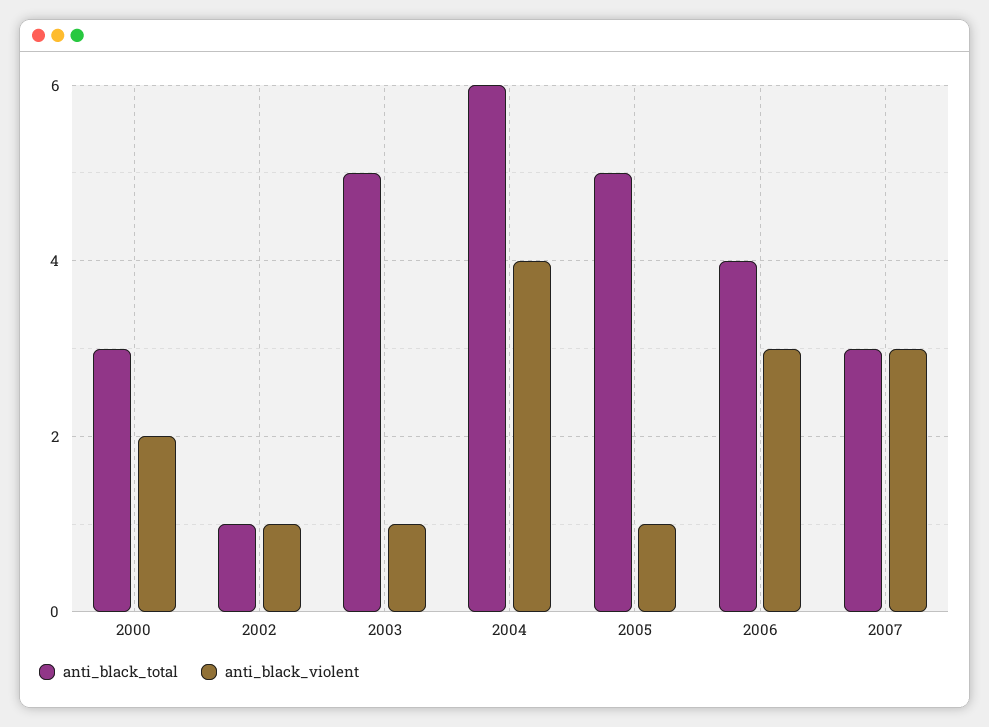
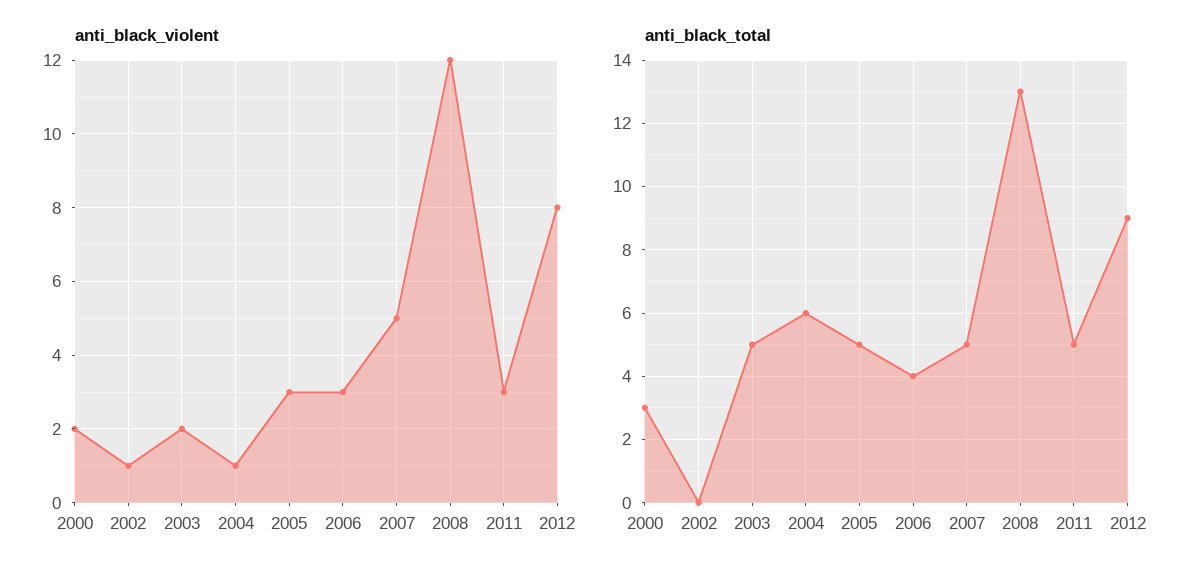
anti_black_total, 2002: 1 -> 0
anti_black_violent, 2003: 1 -> 2
anti_black_violent, 2004: 4 -> 1
anti_black_violent, 2005: 1 -> 3
anti_black_total, 2007: 3 -> 5
anti_black_violent, 2007: 3 -> 5
anti_black_violent, 2008: none -> 12
anti_black_violent, 2011: none -> 3
anti_black_violent, 2012: none -> 8
anti_black_total, 2008: none -> 13
anti_black_total, 2011: none -> 5
anti_black_total, 2012: none -> 9

